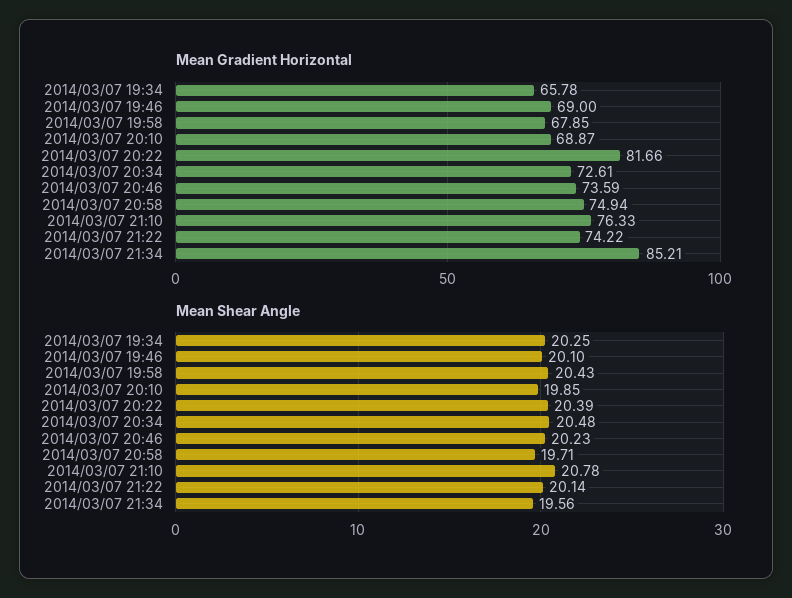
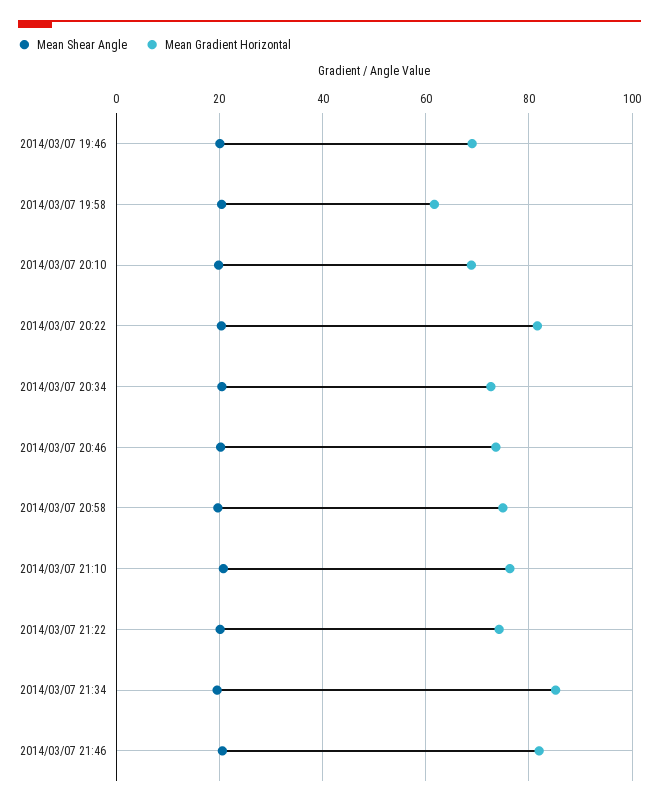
Mean Gradient Horizontal, 2014/03/07 19:34: 65.78 -> none
Mean Gradient Horizontal, 2014/03/07 19:58: 67.85 -> 62
Mean Shear Angle, 2014/03/07 19:34: 20.25 -> none
Mean Shear Angle, 2014/03/07 21:46: none -> 20
Mean Gradient Horizontal, 2014/03/07 21:46: none -> 82

